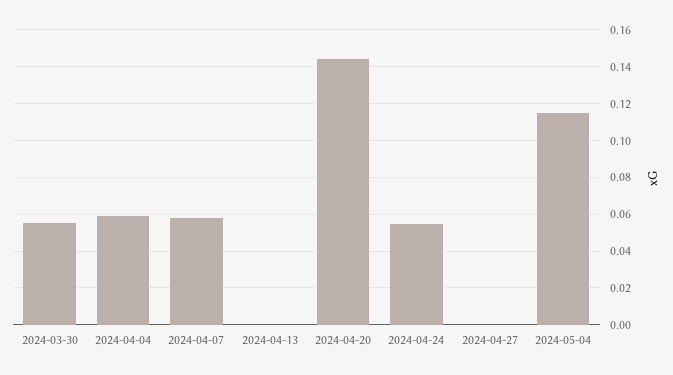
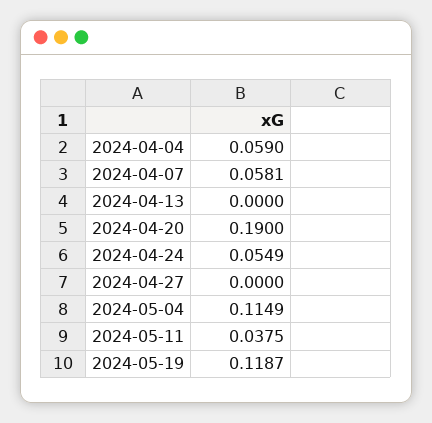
2024-03-30: 0.055 -> none
2024-04-20: 0.145 -> 0.19
2024-05-11: none -> 0.0375
2024-05-19: none -> 0.1187

